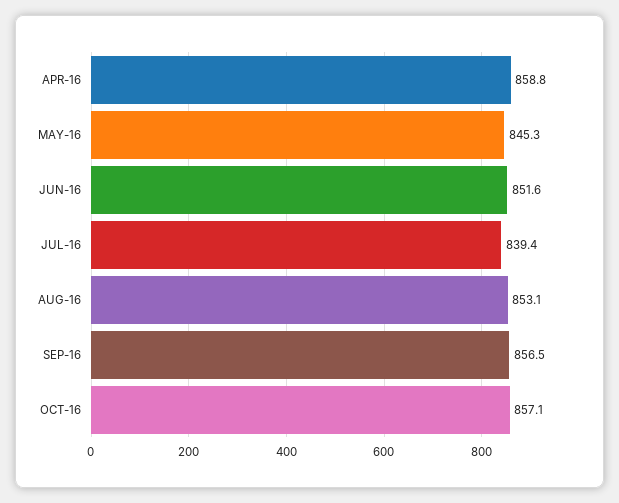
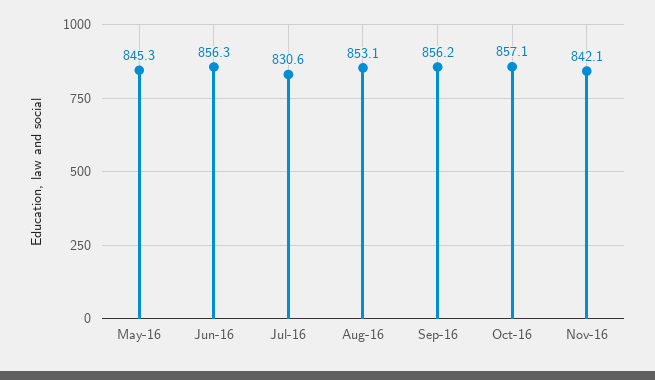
APR-16: 858.8 -> none
JUN-16: 851.6 -> 856.3
JUL-16: 839.4 -> 830.6
SEP-16: 856.5 -> 856.2
Nov-16: none -> 842.1

